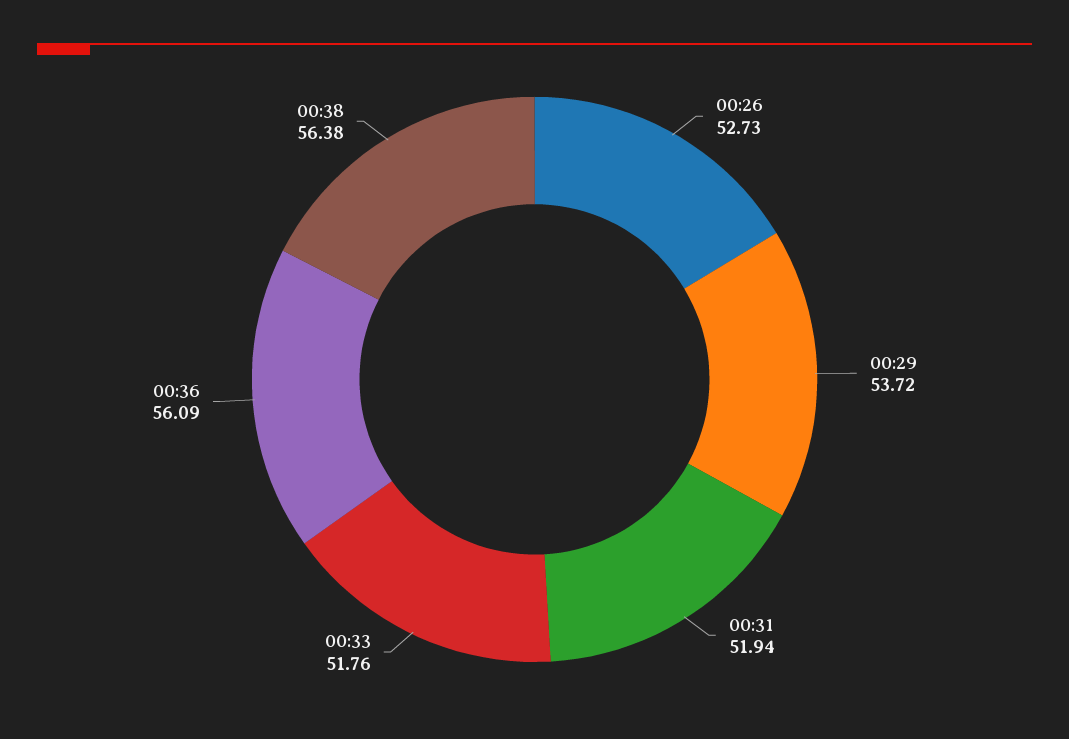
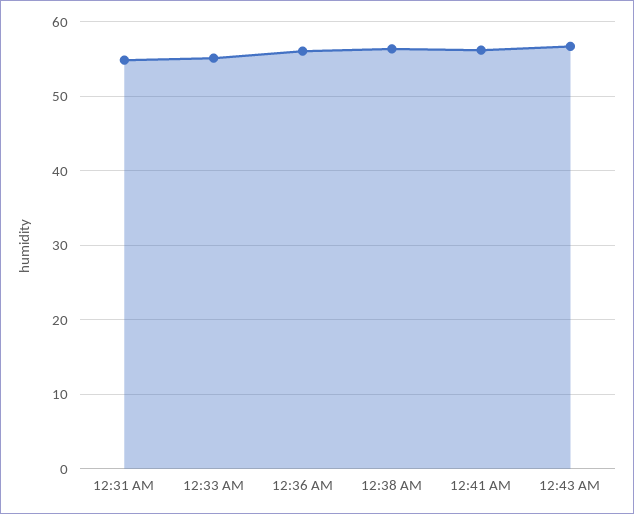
00:26: 52.73 -> none
00:29: 53.72 -> none
00:31: 51.94 -> 55
00:33: 51.76 -> 55
12:41 AM: none -> 56
12:43 AM: none -> 57

